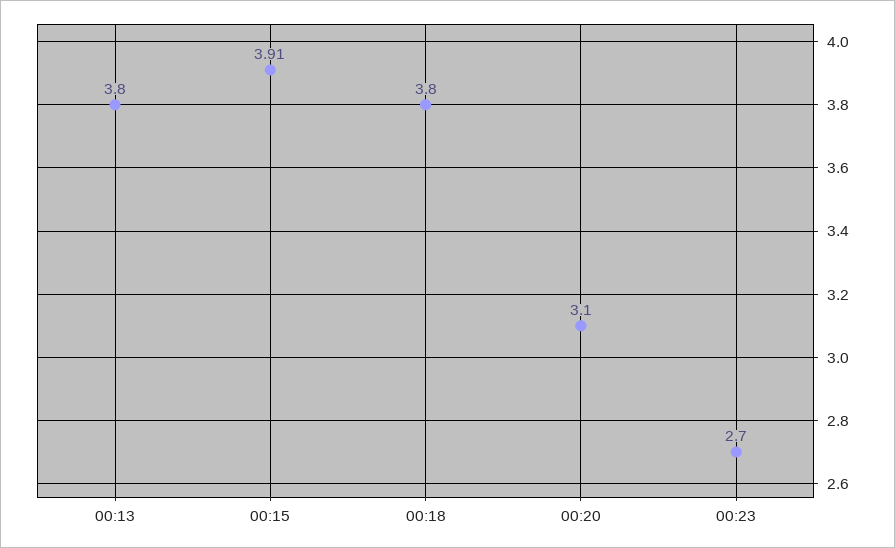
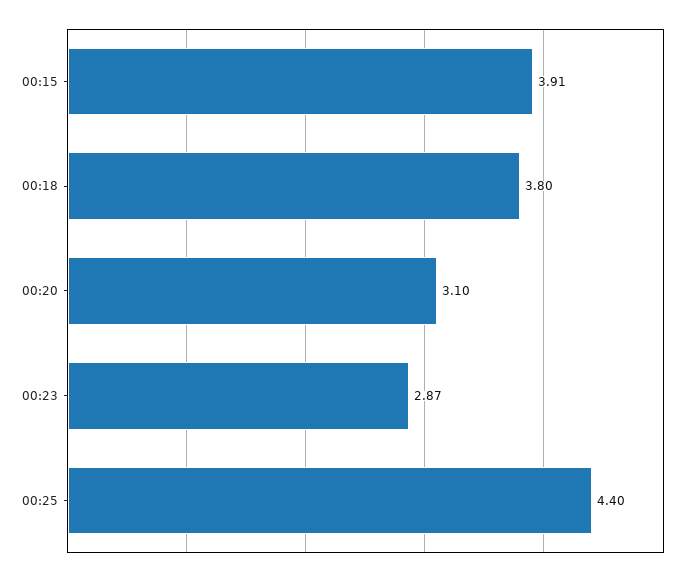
00:13: 3.8 -> none
00:23: 2.7 -> 2.87
00:25: none -> 4.4

